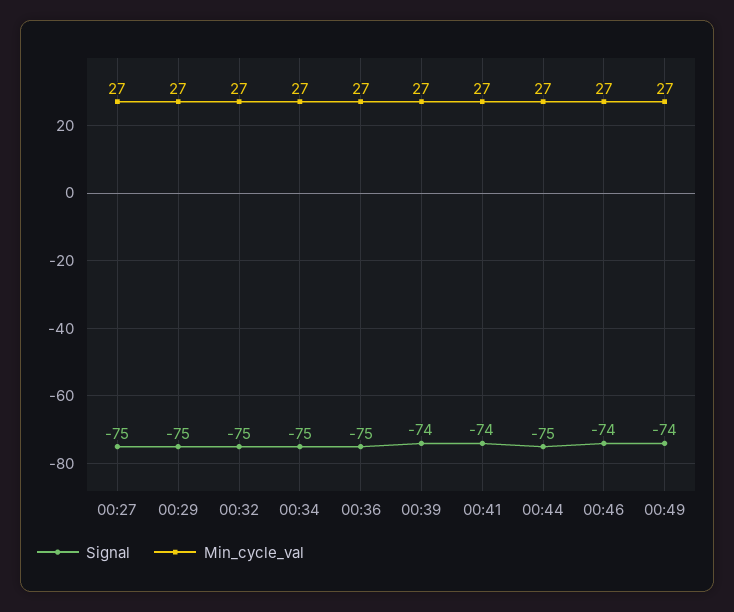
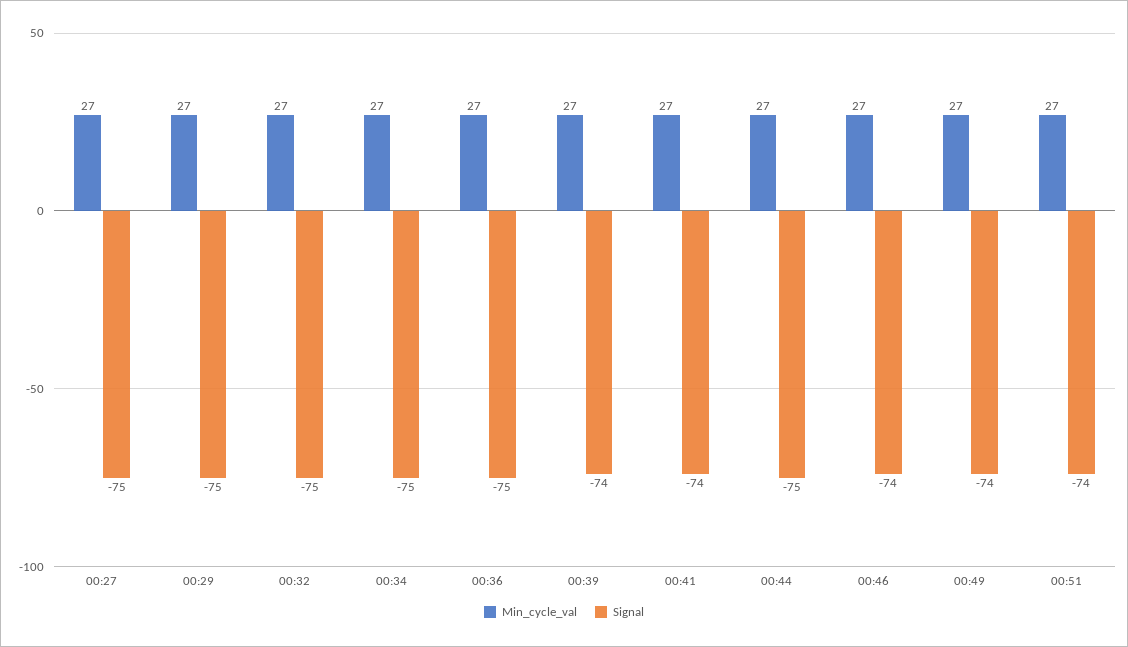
Min_cycle_val, 00:51: none -> 27
Signal, 00:51: none -> -74

